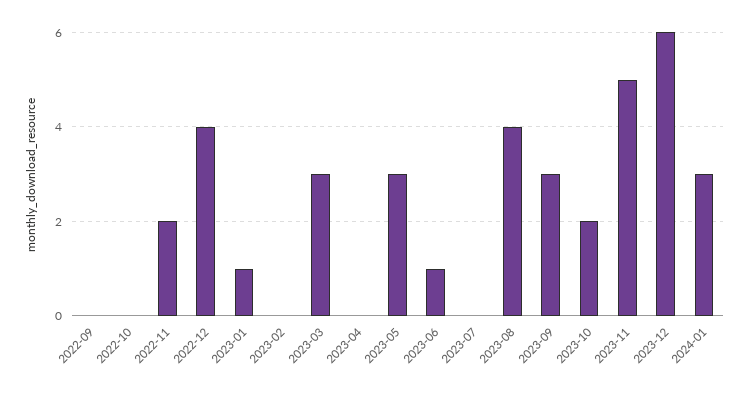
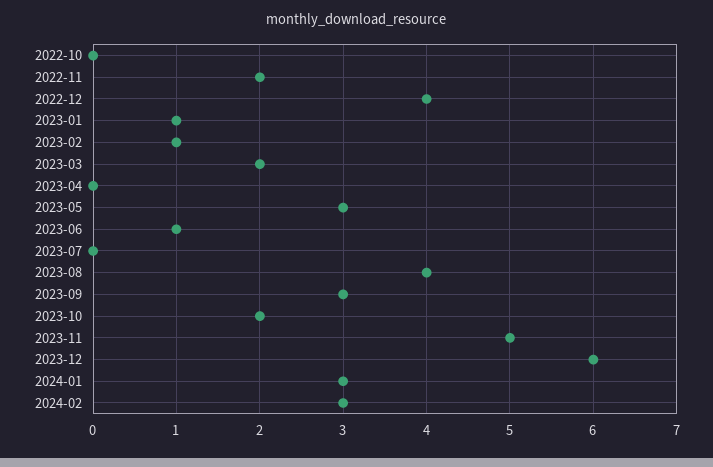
2022-09: 0 -> none
2023-02: 0 -> 1
2023-03: 3 -> 2
2024-02: none -> 3

